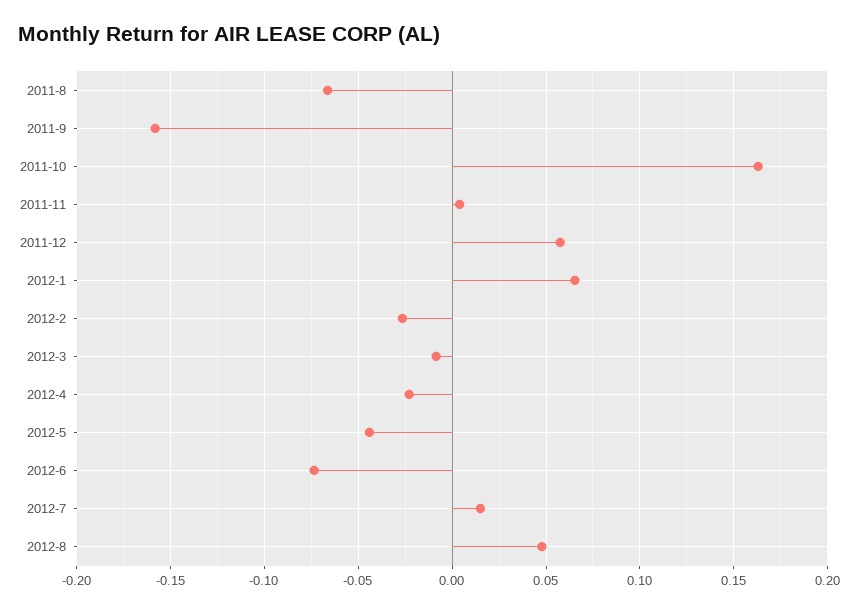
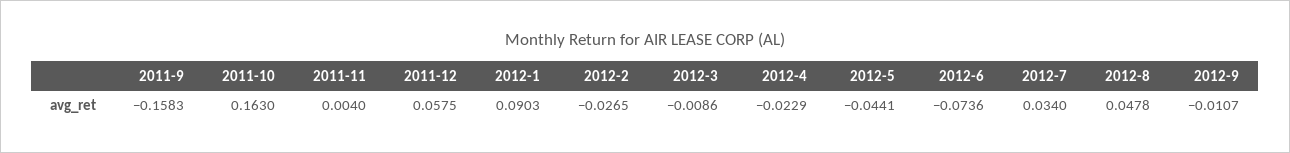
2011-8: -0.065 -> none
2012-1: 0.065 -> 0.0903
2012-7: 0.015 -> 0.034
2012-9: none -> -0.0107

